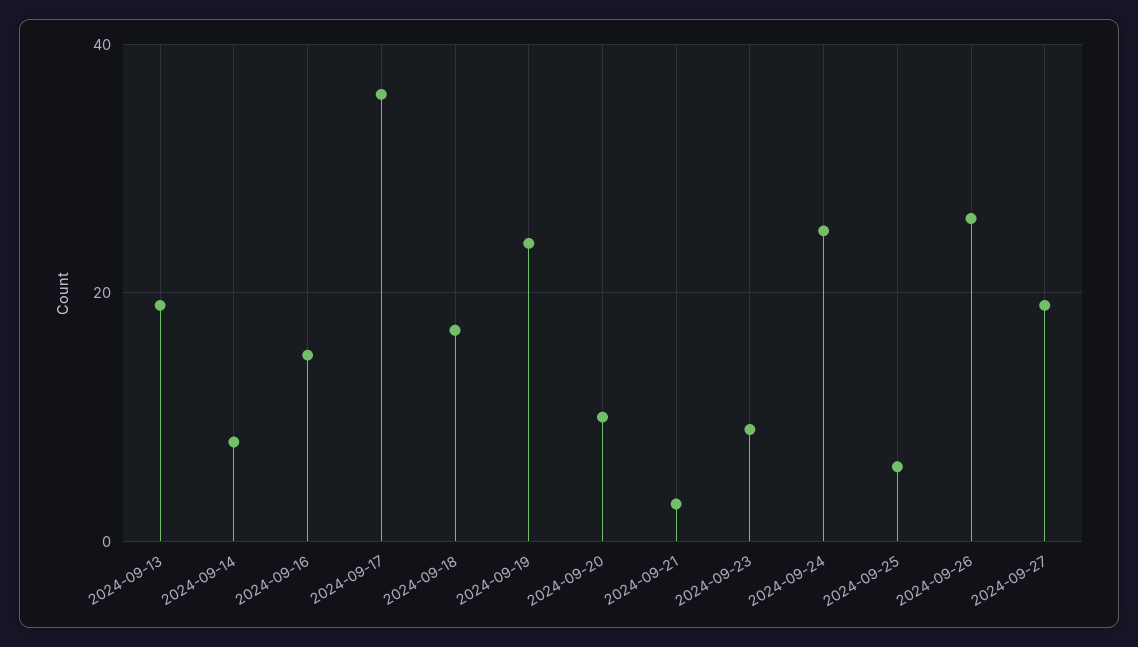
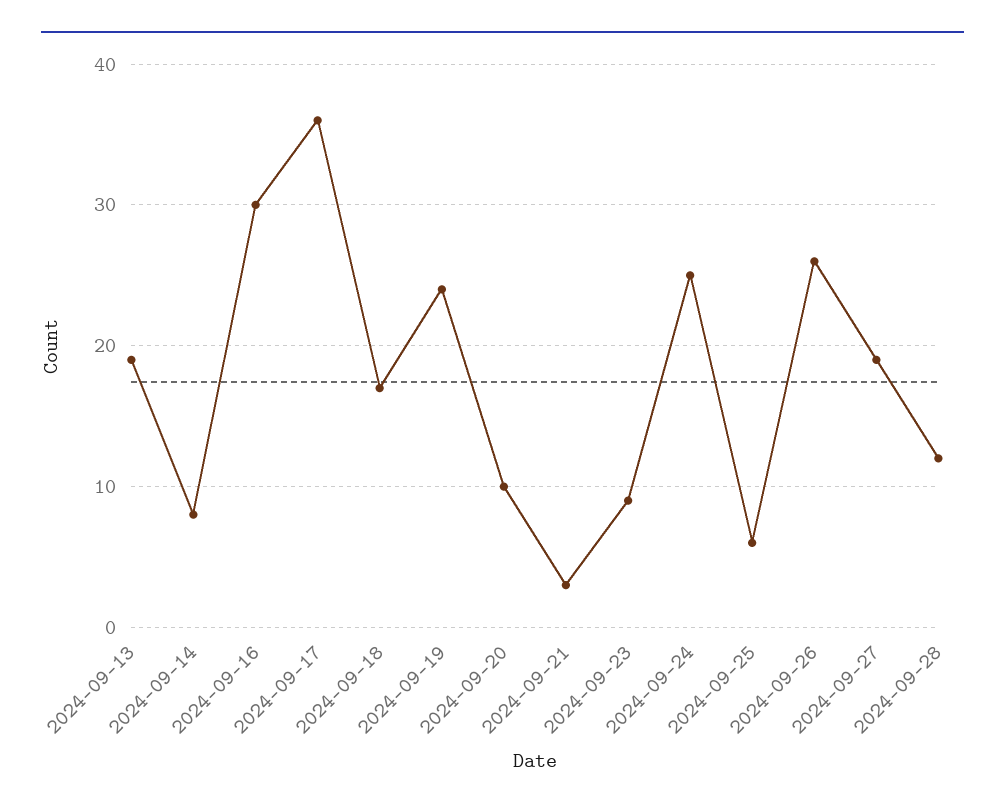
2024-09-16: 15 -> 30
2024-09-28: none -> 12

